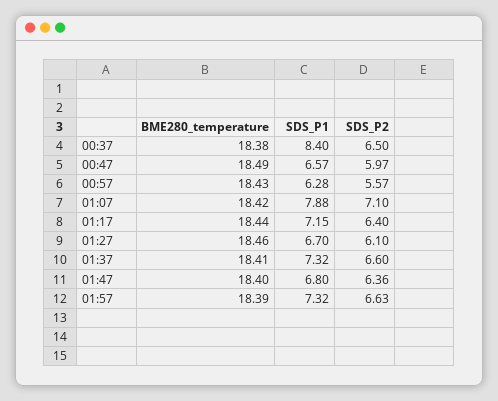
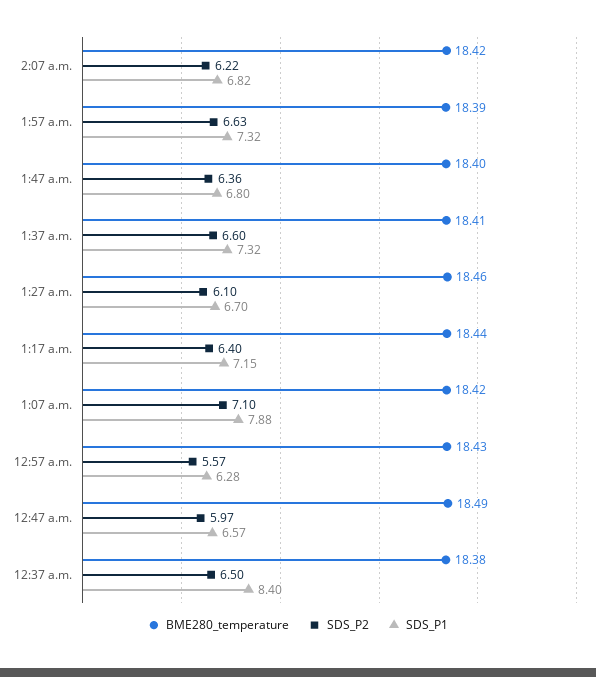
BME280_temperature, 2:07 a.m.: none -> 18.42
SDS_P2, 2:07 a.m.: none -> 6.22
SDS_P1, 2:07 a.m.: none -> 6.82

